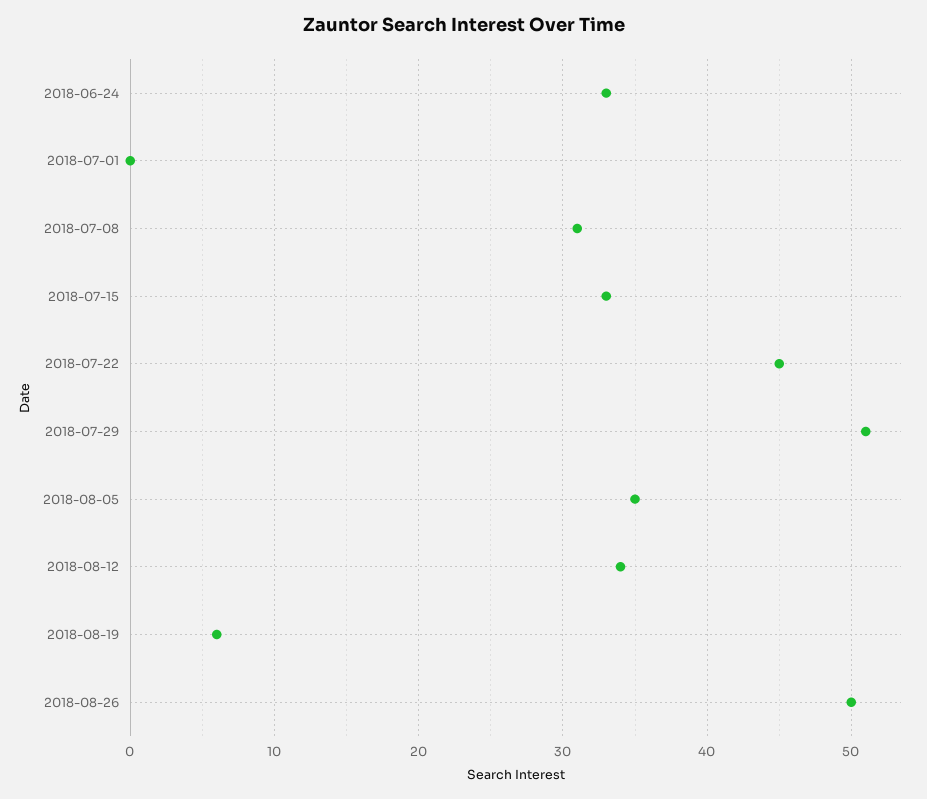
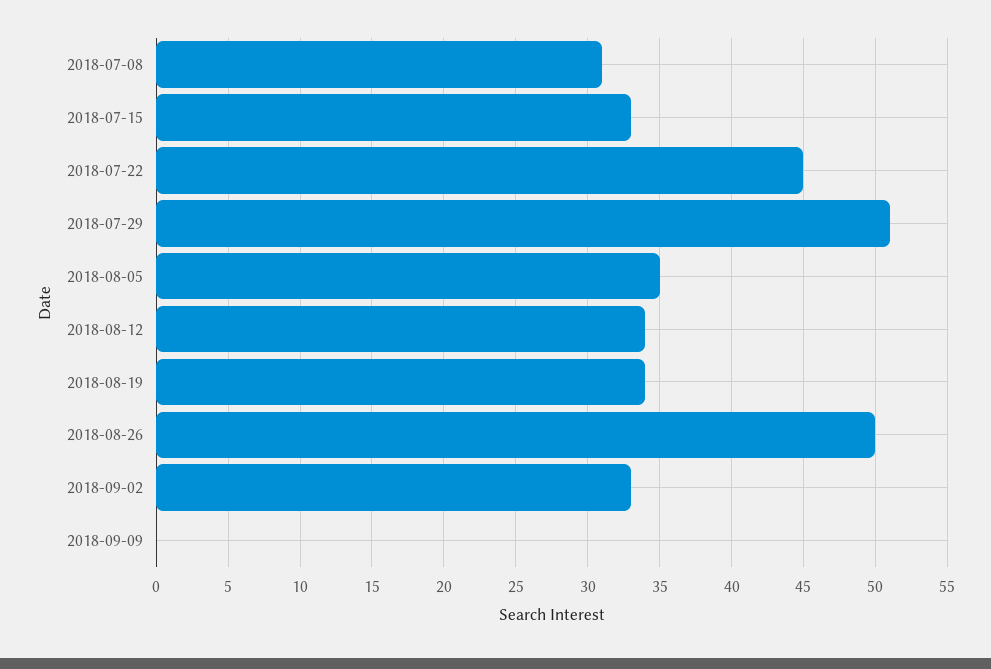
2018-06-24: 33 -> none
2018-07-01: 0 -> none
2018-08-19: 6 -> 34
2018-09-02: none -> 33
2018-09-09: none -> 0

